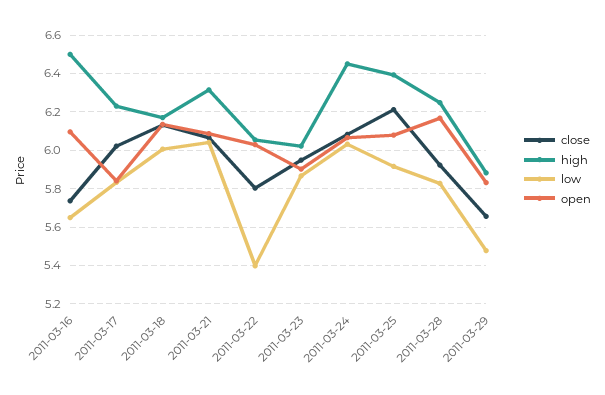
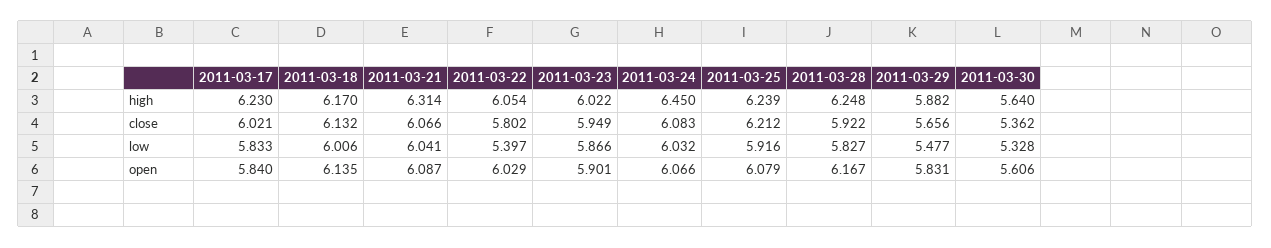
close, 2011-03-16: 5.75 -> none
high, 2011-03-16: 6.5 -> none
low, 2011-03-16: 5.65 -> none
open, 2011-03-16: 6.1 -> none
high, 2011-03-25: 6.4 -> 6.239
high, 2011-03-30: none -> 5.64
close, 2011-03-30: none -> 5.362
low, 2011-03-30: none -> 5.328
open, 2011-03-30: none -> 5.606

